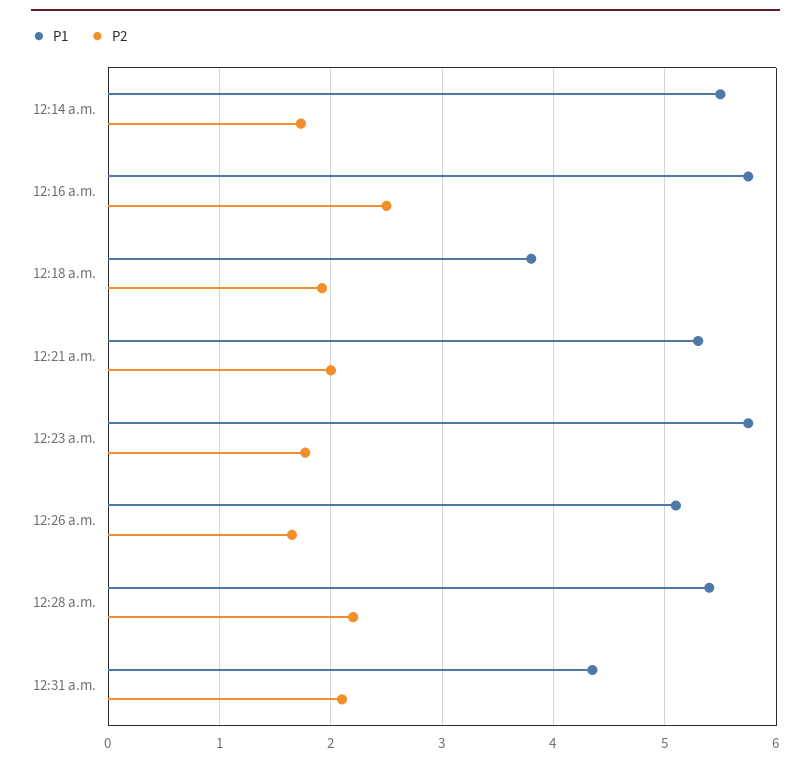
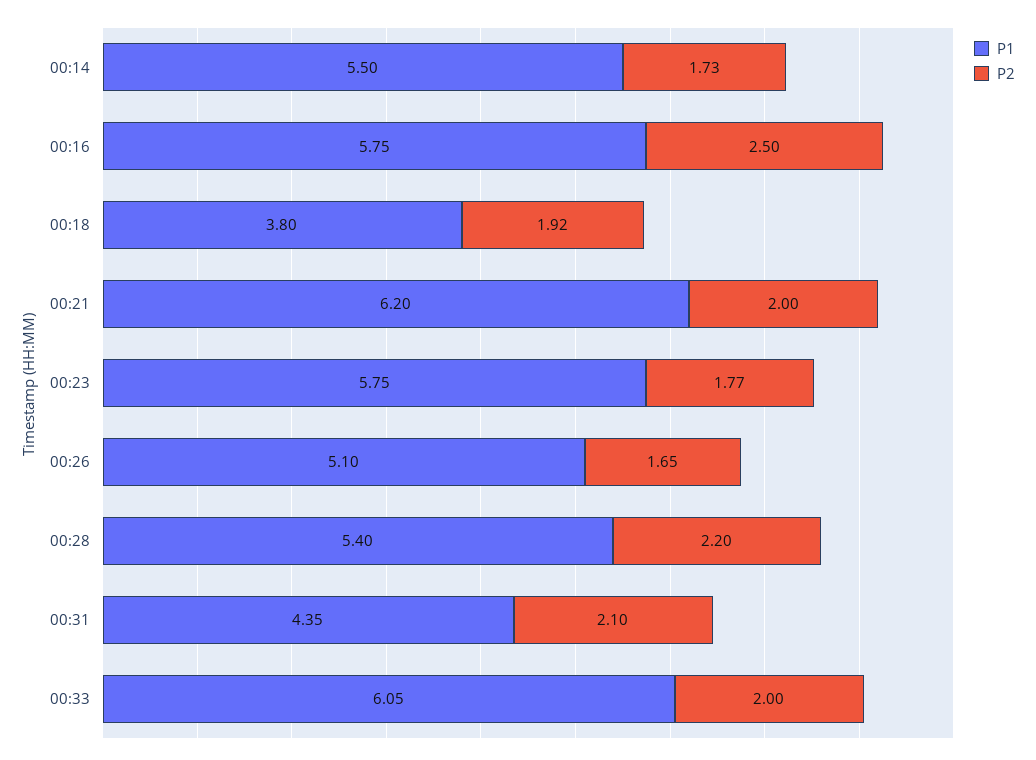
P1, 12:21 a.m.: 5.3 -> 6.2
P1, 00:33: none -> 6.05
P2, 00:33: none -> 2

